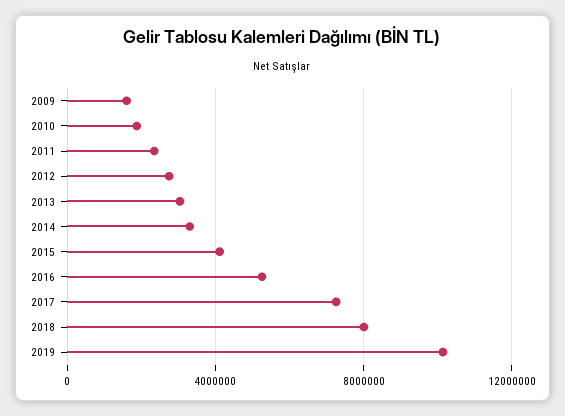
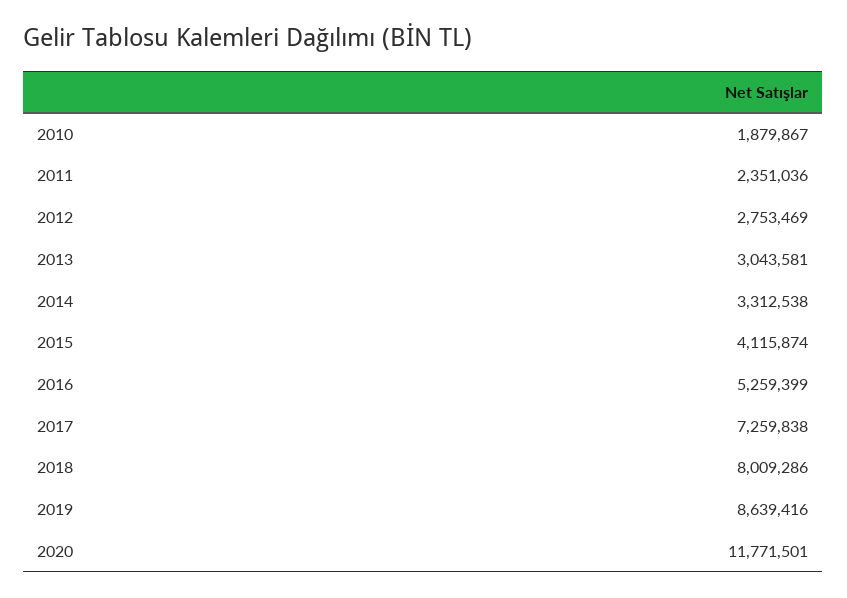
2009: 1500000 -> none
2019: 10000000 -> 8639416
2020: none -> 11771501

